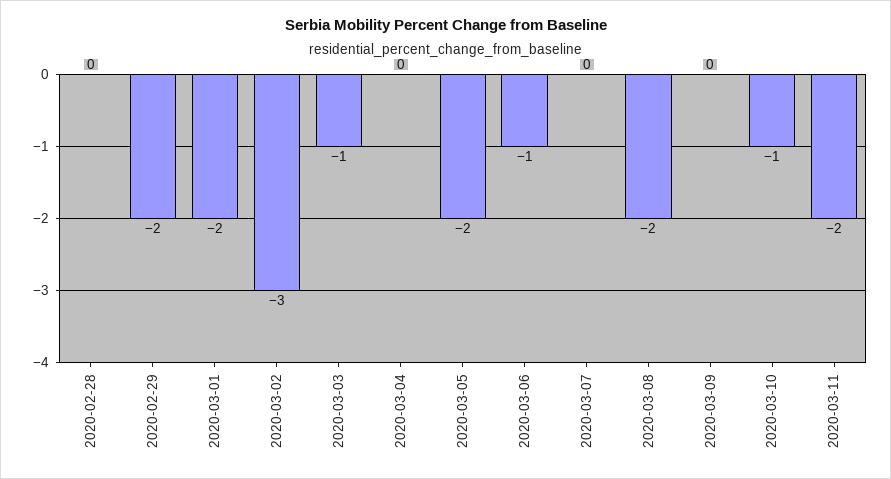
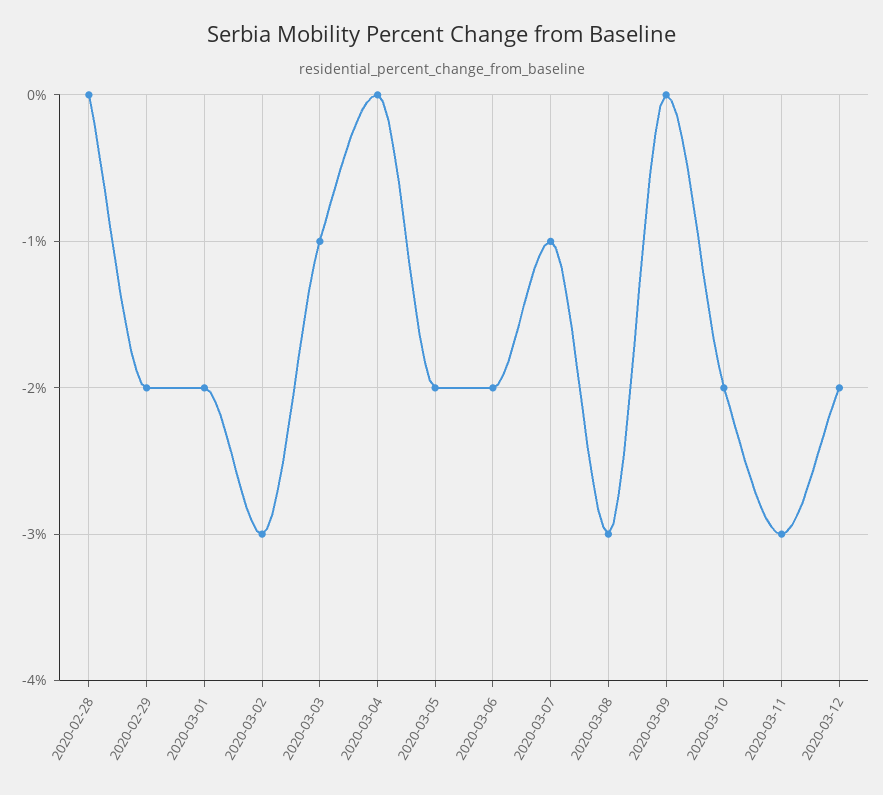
2020-03-06: -1 -> -2
2020-03-07: 0 -> -1
2020-03-08: -2 -> -3
2020-03-10: -1 -> -2
2020-03-11: -2 -> -3
2020-03-12: none -> -2

